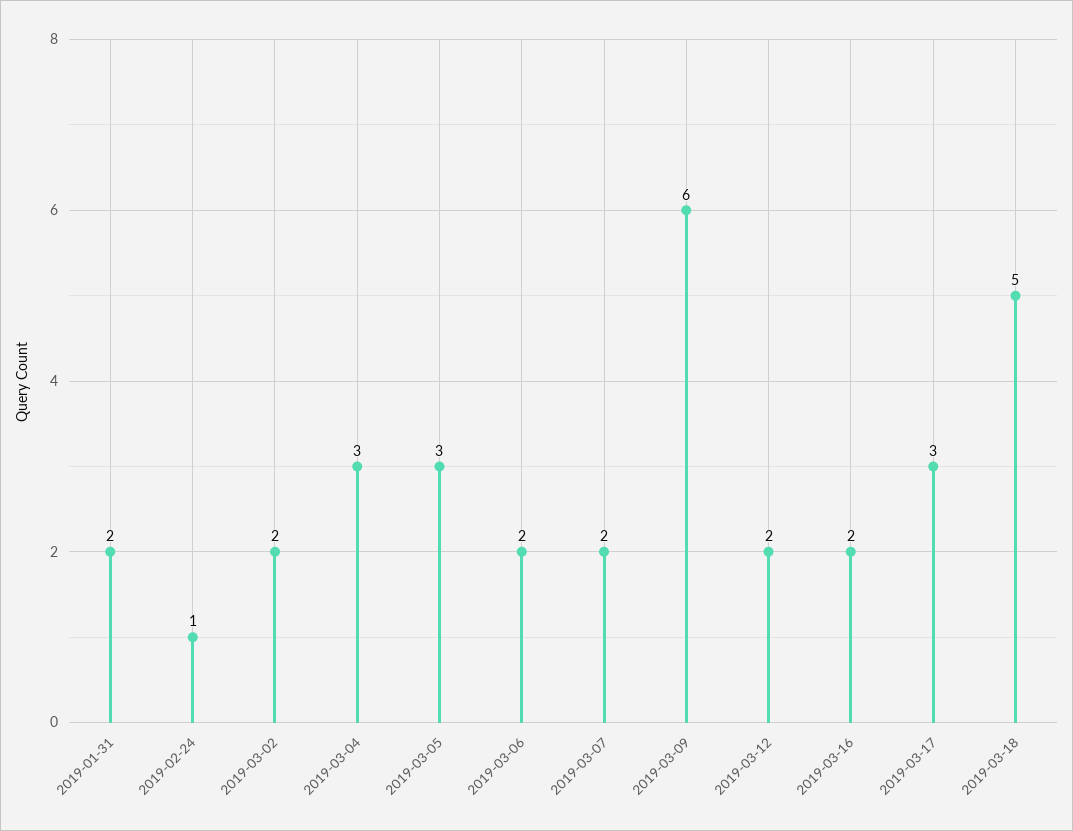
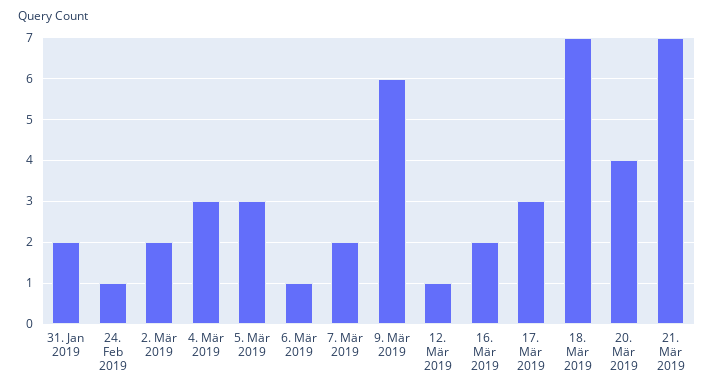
2019-03-06: 2 -> 1
2019-03-12: 2 -> 1
2019-03-18: 5 -> 7
20. Mär 2019: none -> 4
21. Mär 2019: none -> 7

